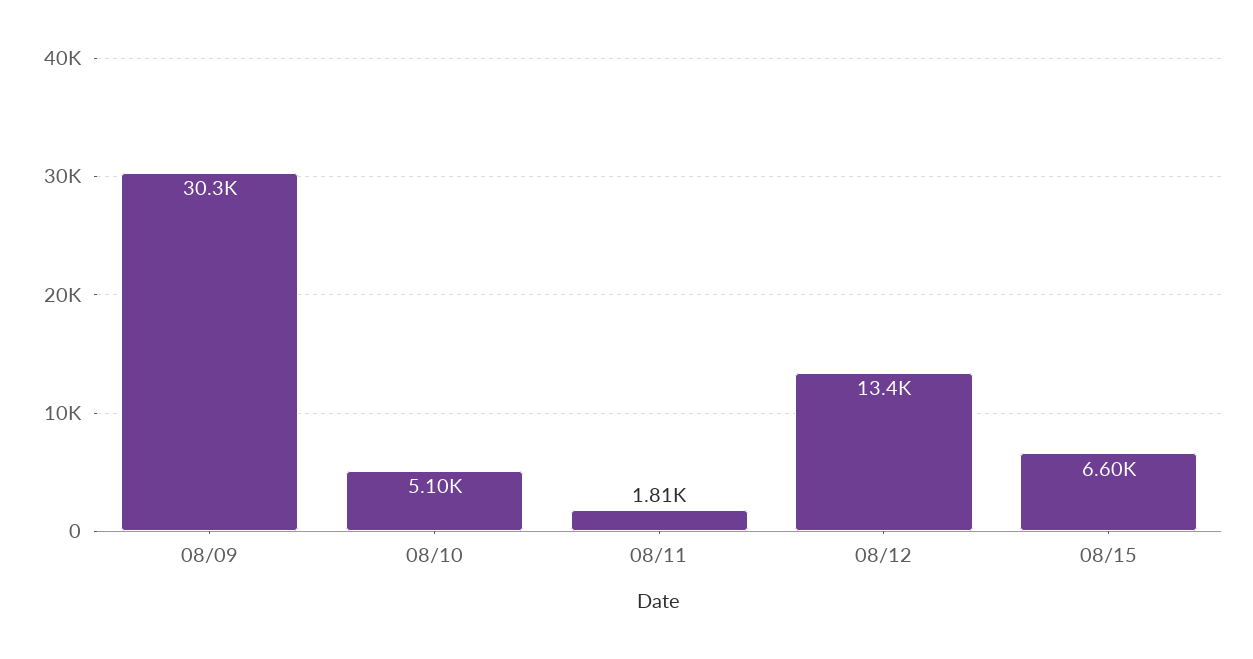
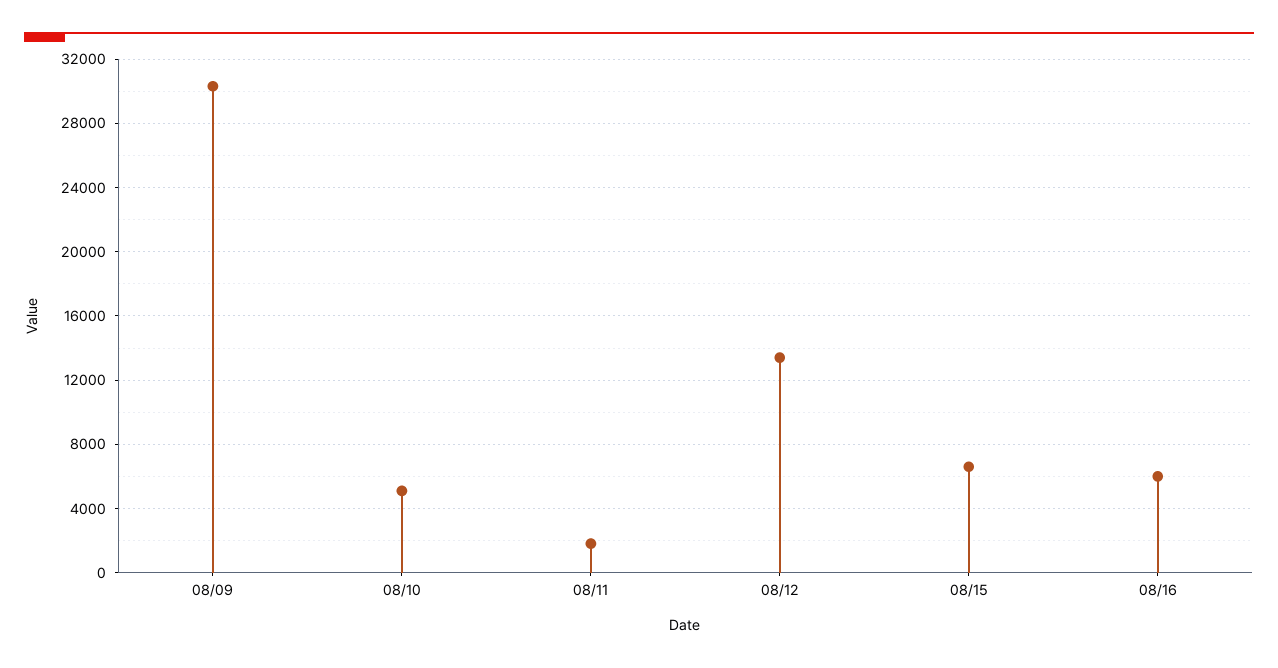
08/16: none -> 6000

